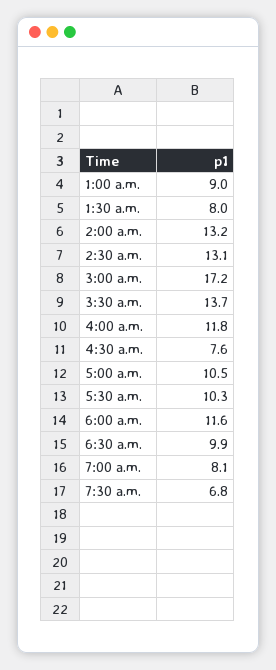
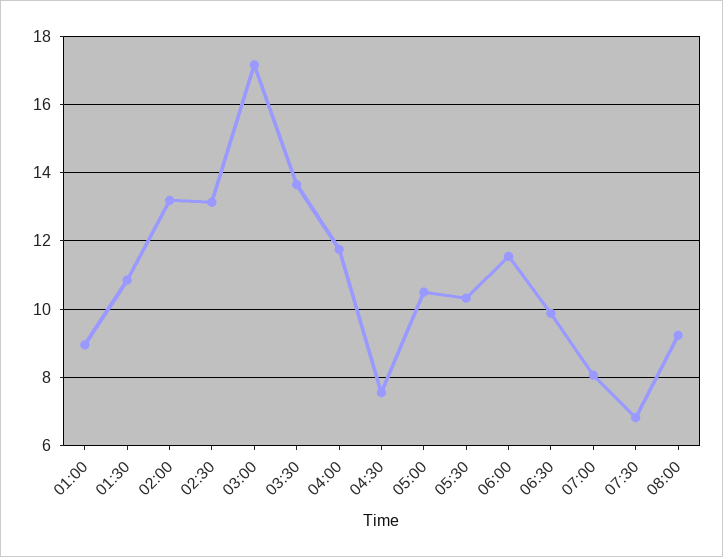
1:30 a.m.: 8 -> 10.8
08:00: none -> 9.2

